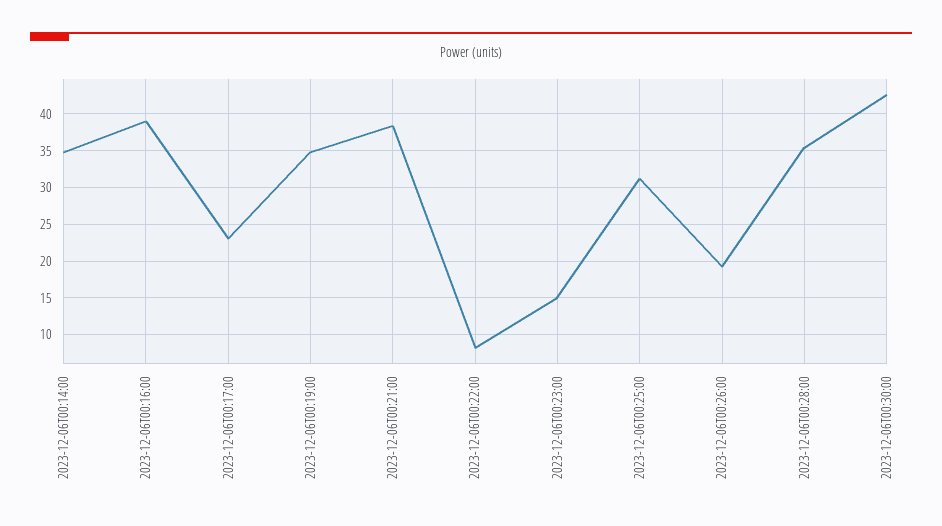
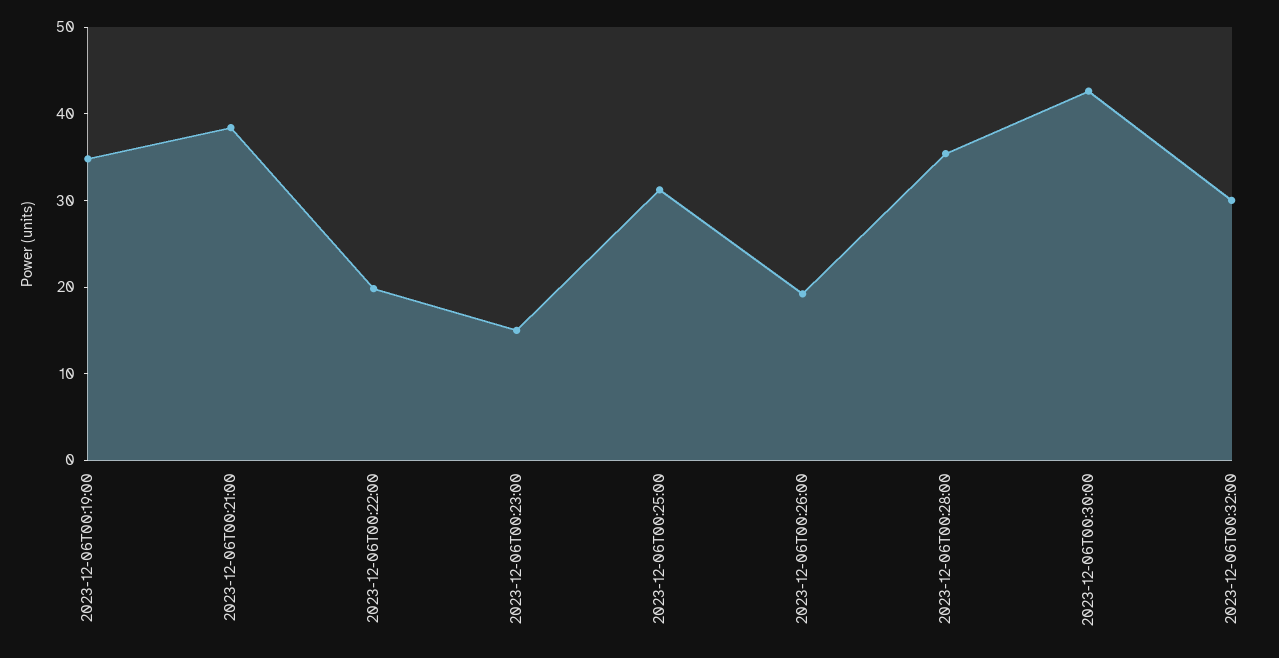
2023-12-06T00:14:00: 35 -> none
2023-12-06T00:16:00: 39 -> none
2023-12-06T00:17:00: 23 -> none
2023-12-06T00:22:00: 8 -> 20
2023-12-06T00:32:00: none -> 30

